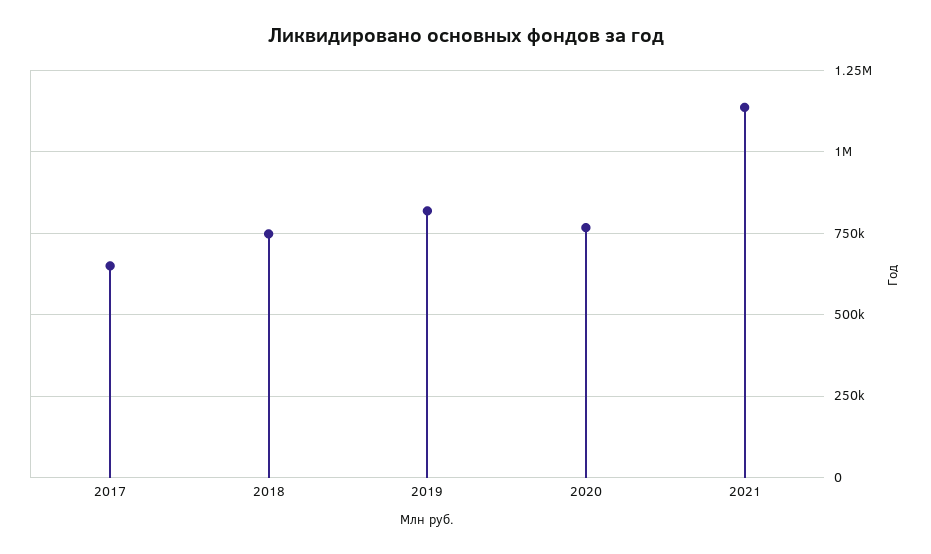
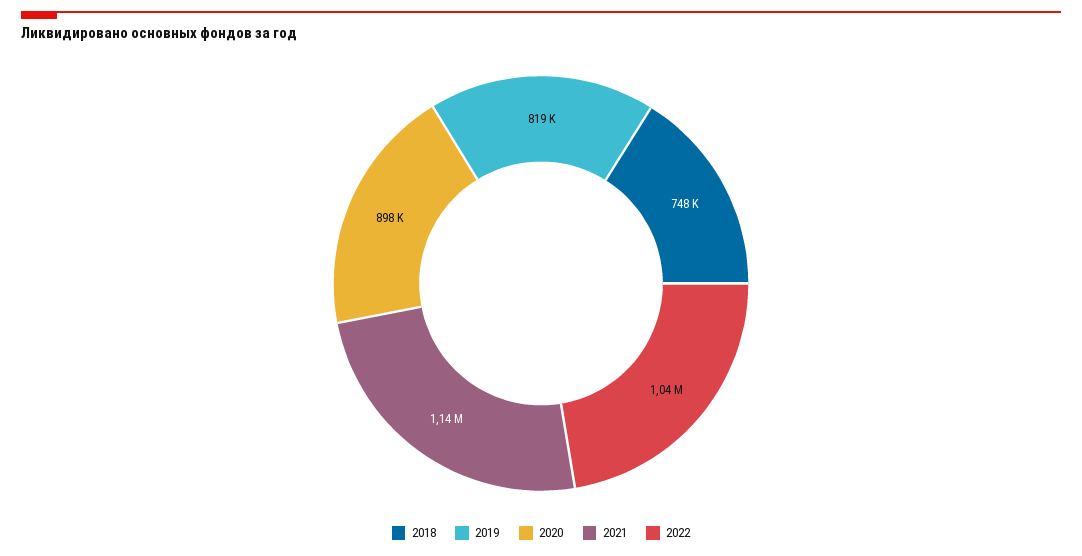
2017: 650000 -> none
2020: 775000 -> 898000
2022: none -> 1040000

